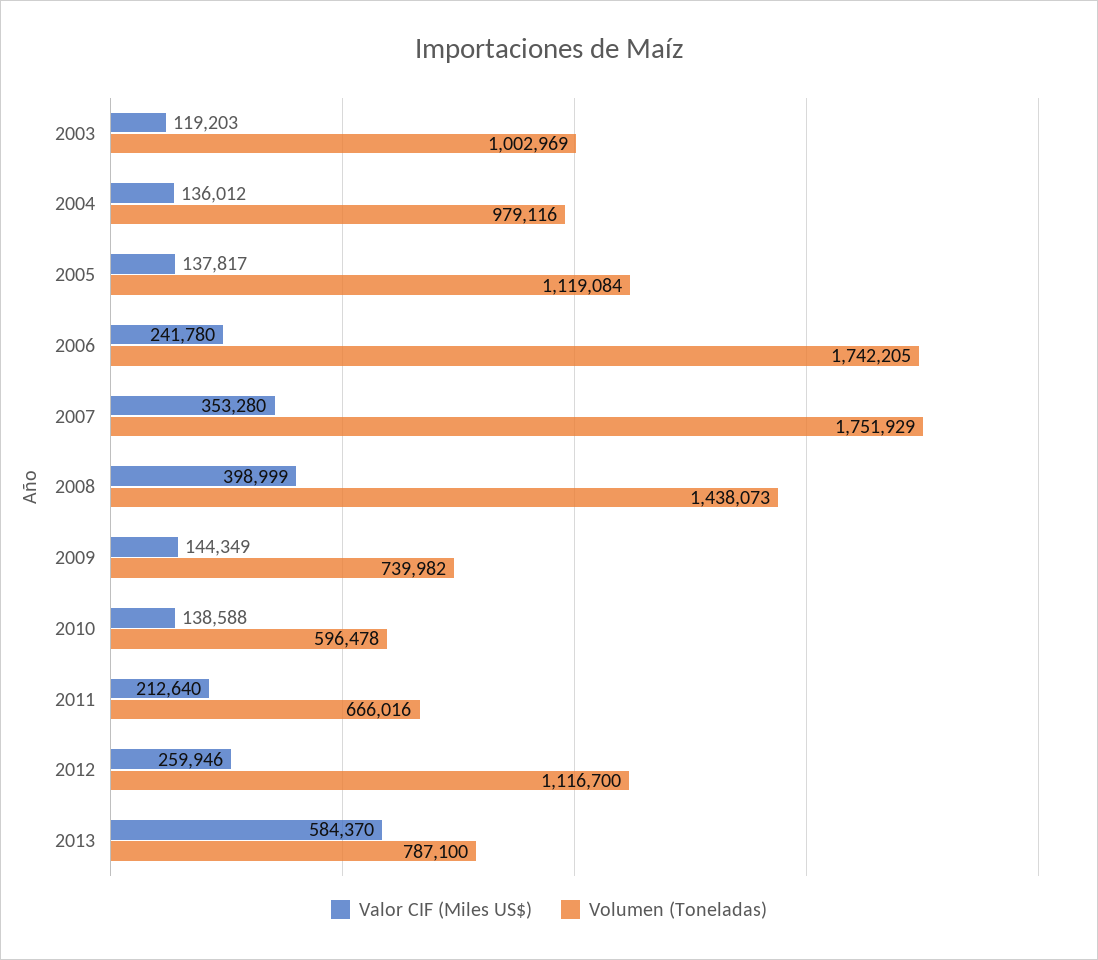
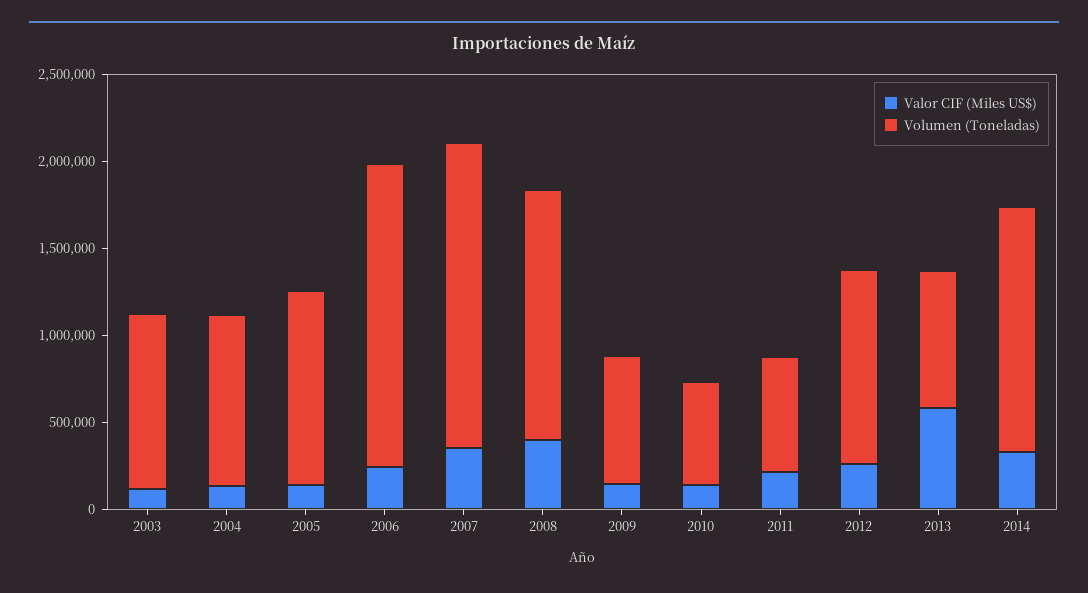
Valor CIF (Miles US$), 2014: none -> 300000
Volumen (Toneladas), 2014: none -> 1400000

